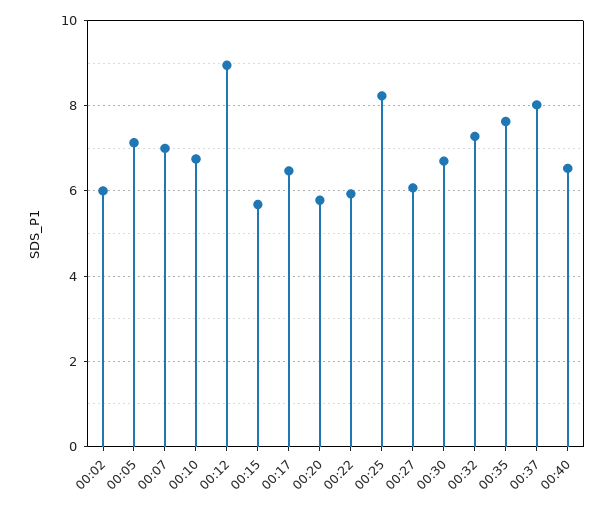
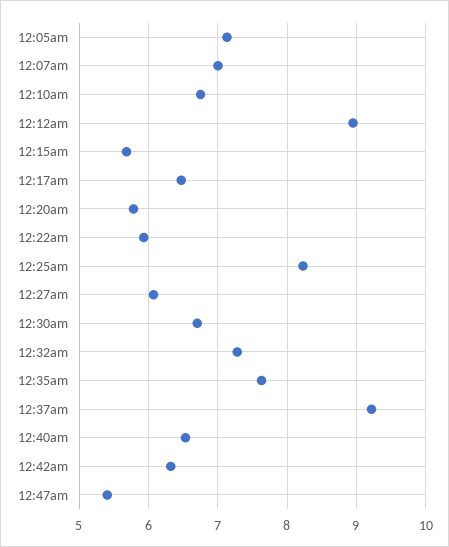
00:02: 6 -> none
00:37: 8 -> 9.2
12:42am: none -> 6.3
12:47am: none -> 5.4

